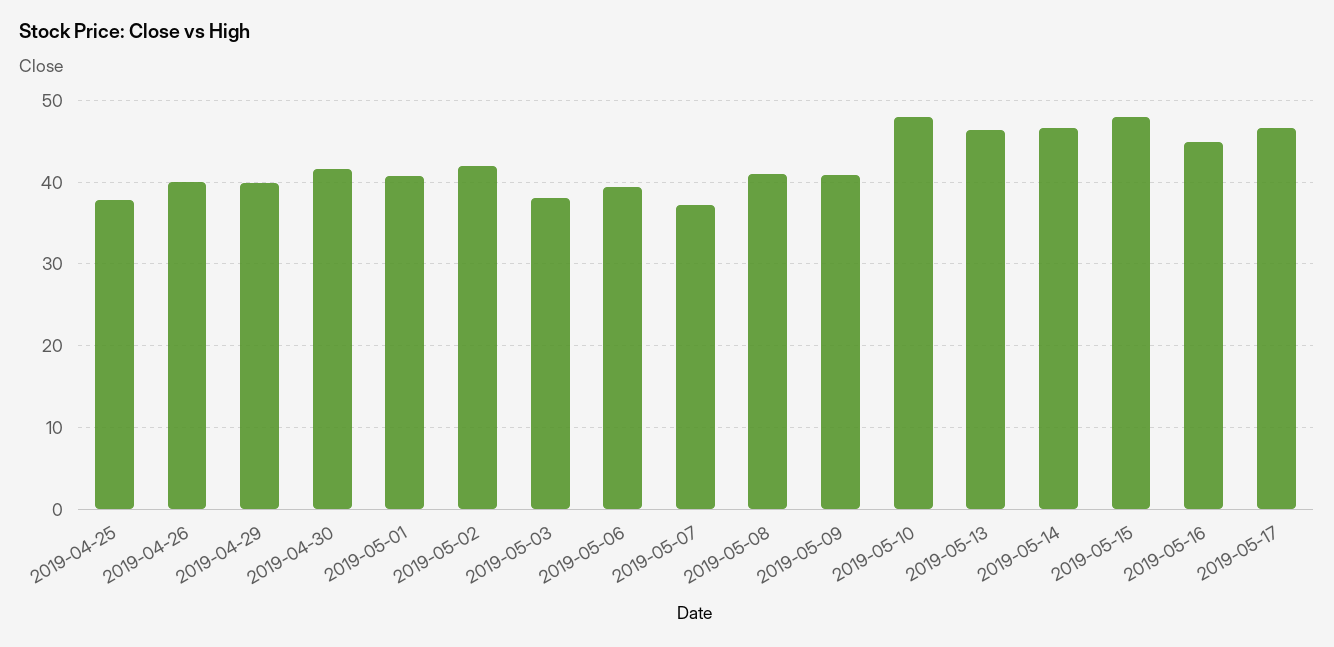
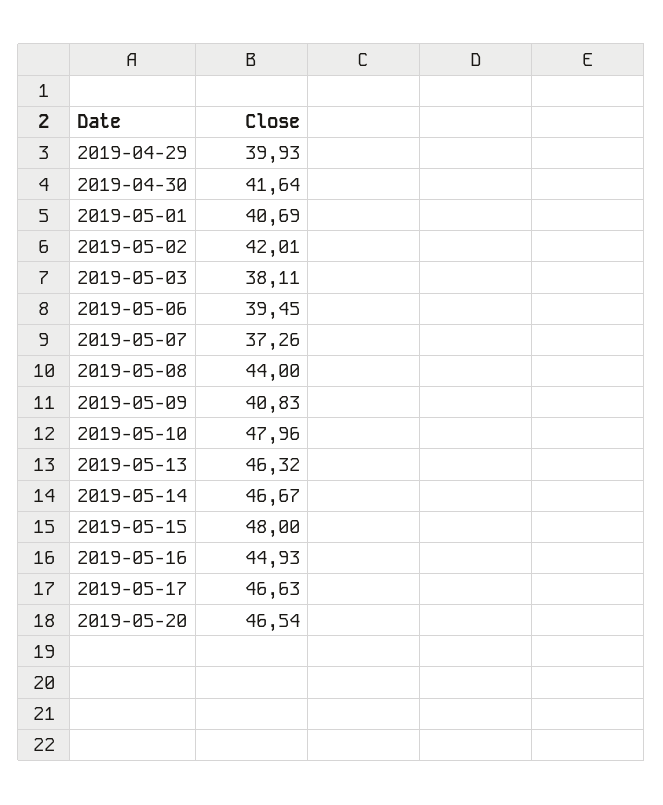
2019-04-25: 38 -> none
2019-04-26: 40 -> none
2019-05-08: 41 -> 44
2019-05-20: none -> 46.54

